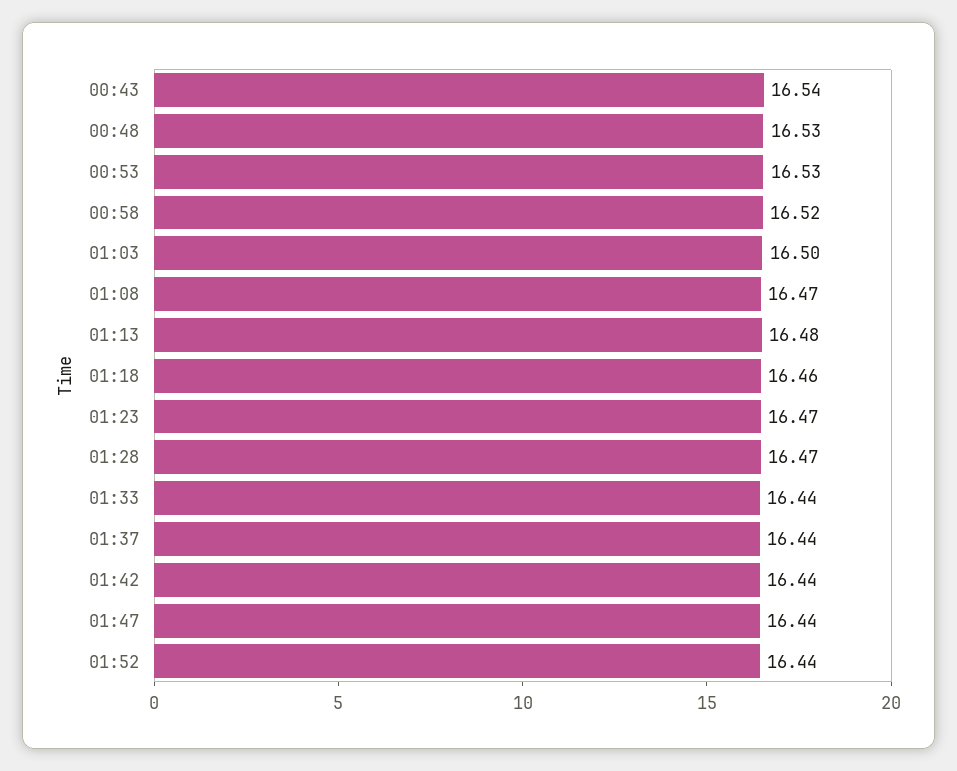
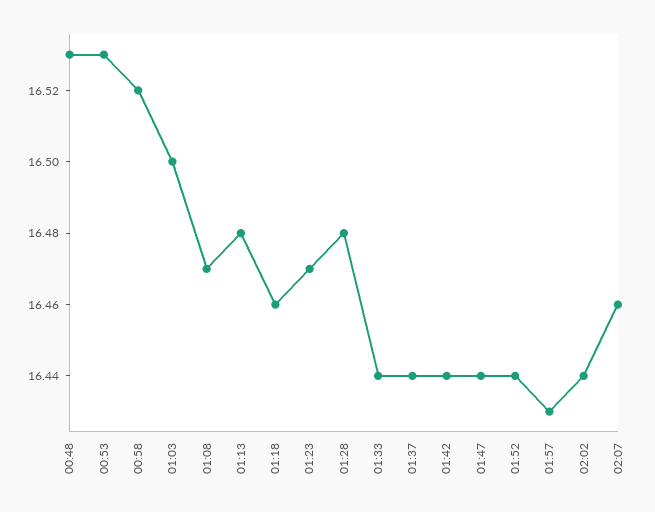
00:43: 16.54 -> none
01:28: 16.47 -> 16.48
01:57: none -> 16.43
02:02: none -> 16.44
02:07: none -> 16.46

